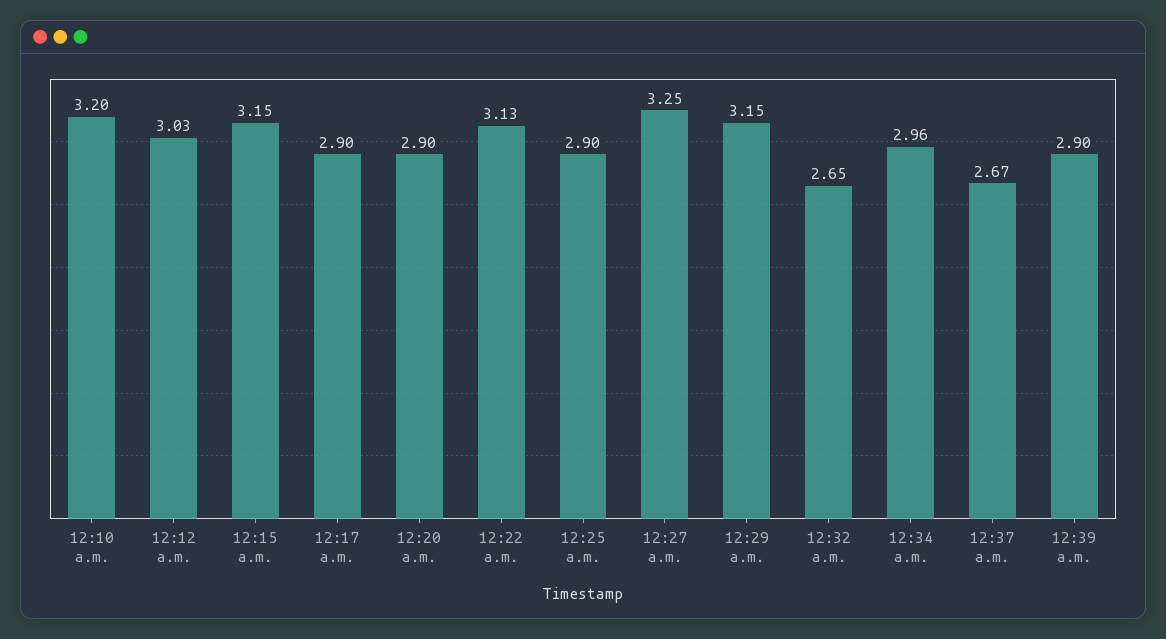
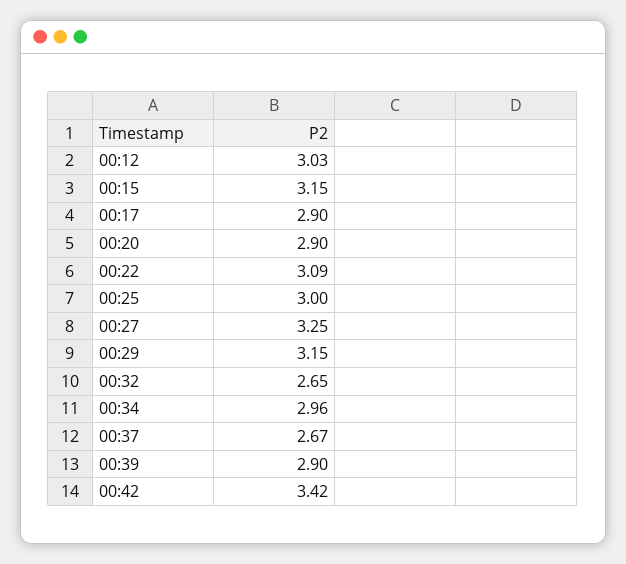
12:10 a.m.: 3.2 -> none
12:22 a.m.: 3.13 -> 3.09
12:25 a.m.: 2.9 -> 3
00:42: none -> 3.42

